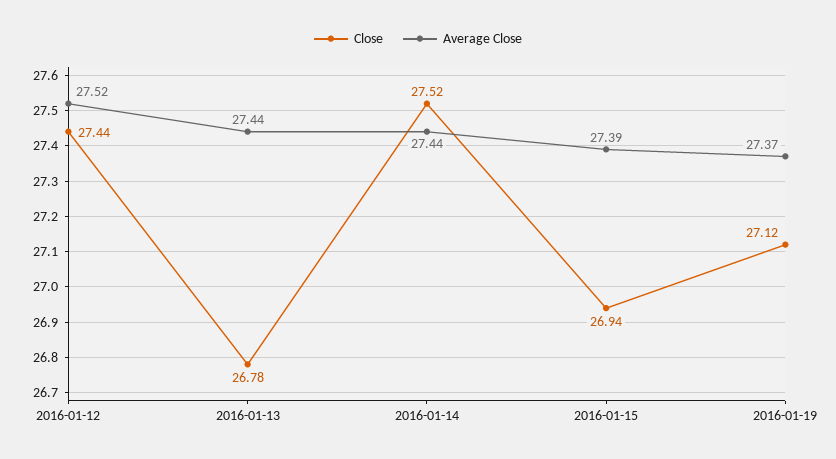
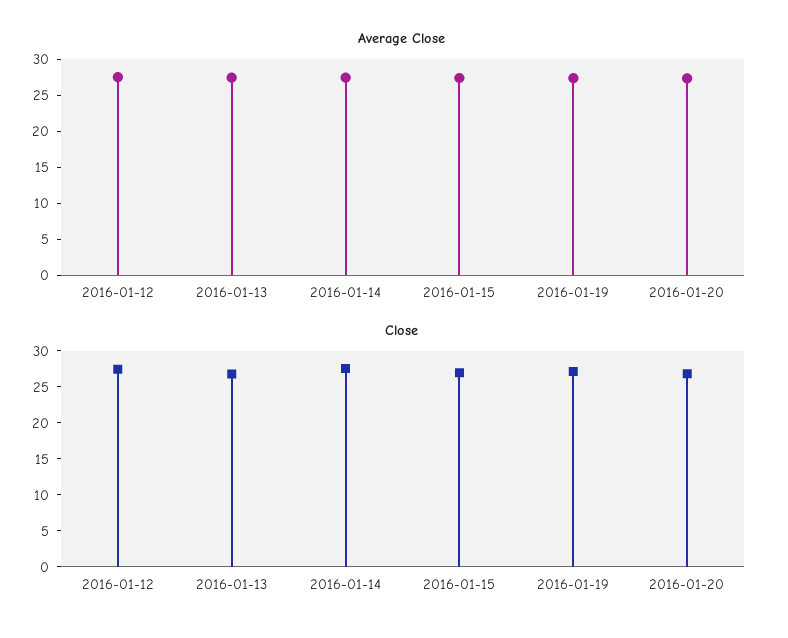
Average Close, 2016-01-20: none -> 27.5
Close, 2016-01-20: none -> 27.5

